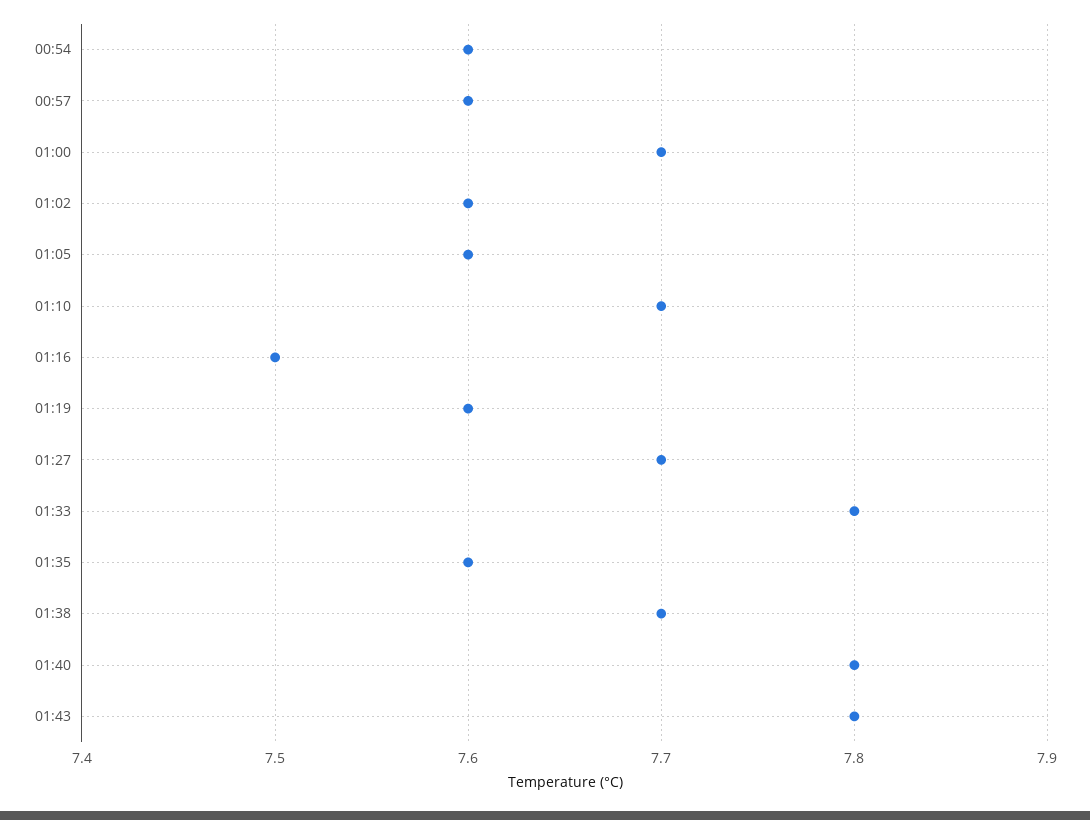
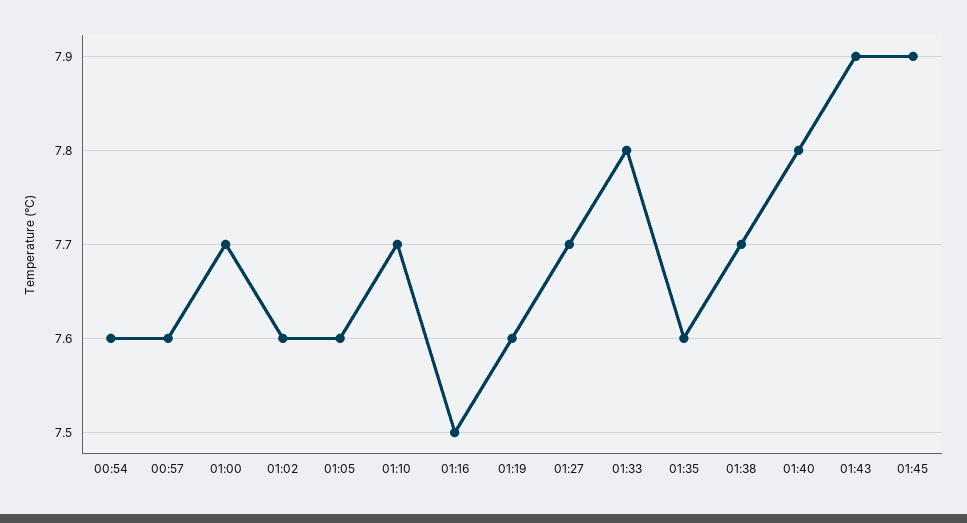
01:43: 7.8 -> 7.9
01:45: none -> 7.9

